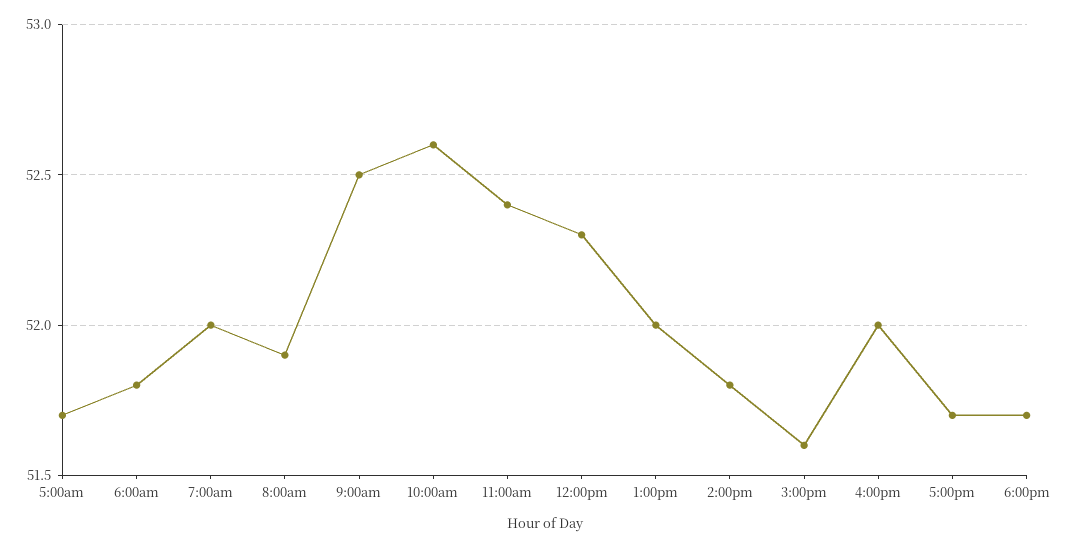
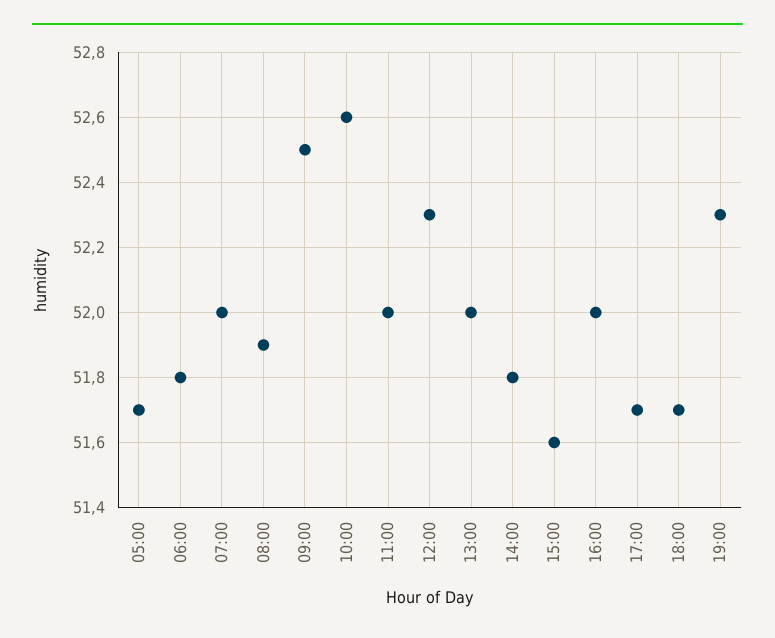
11:00am: 52.4 -> 52
19:00: none -> 52.3

